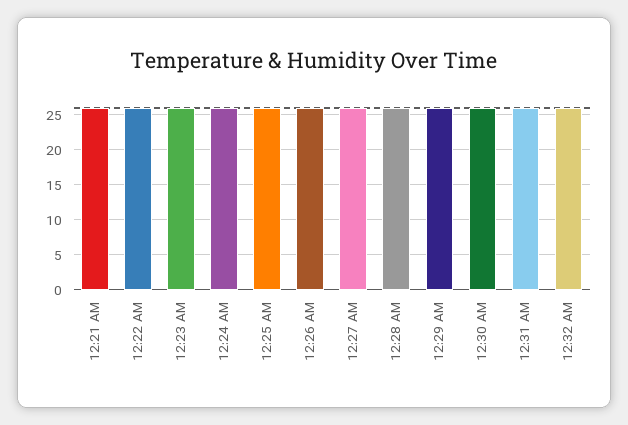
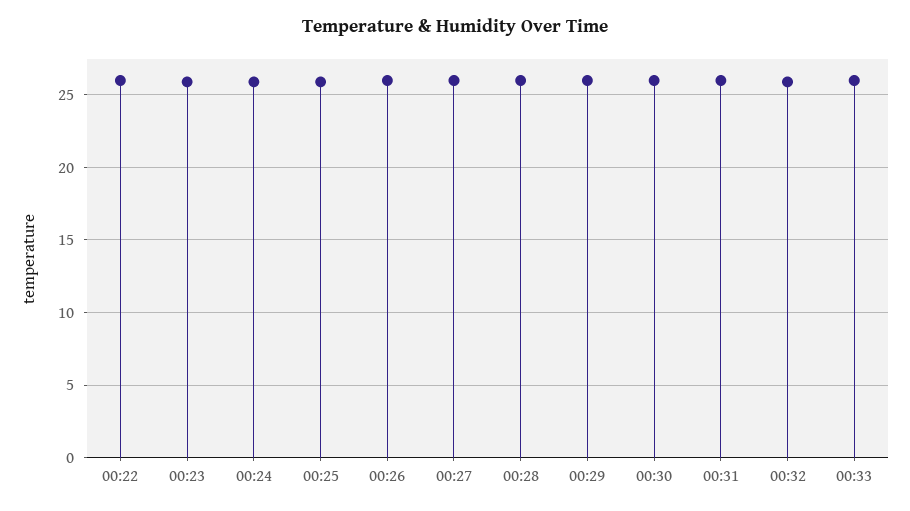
12:21 AM: 26 -> none
00:33: none -> 26

